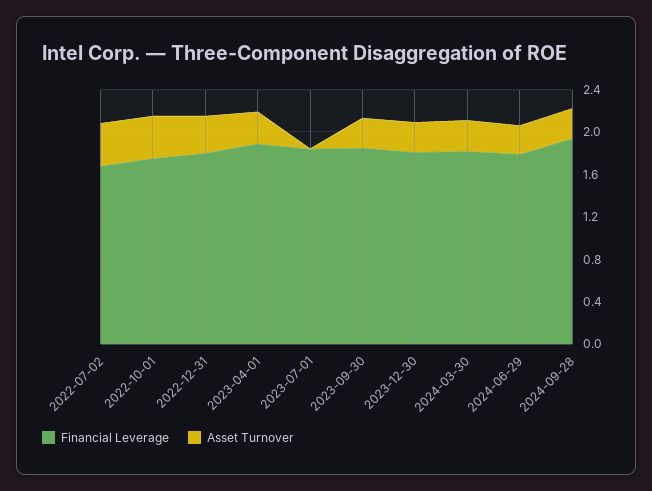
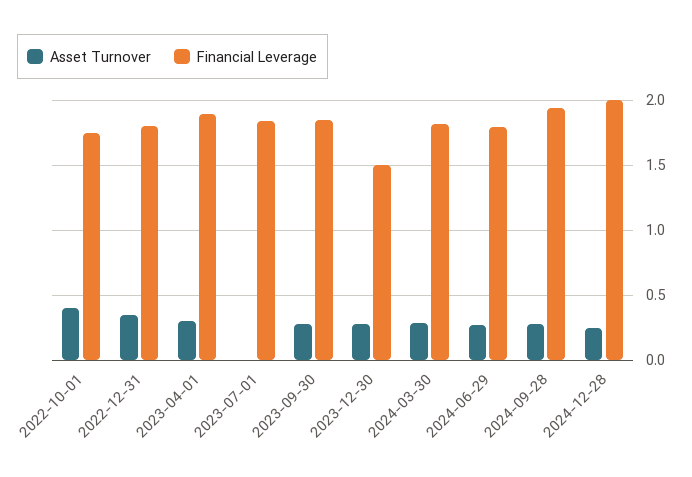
Financial Leverage, 2022-07-02: 1.7 -> none
Asset Turnover, 2022-07-02: 0.4 -> none
Financial Leverage, 2023-12-30: 1.8 -> 1.5
Asset Turnover, 2024-12-28: none -> 0.25
Financial Leverage, 2024-12-28: none -> 2

